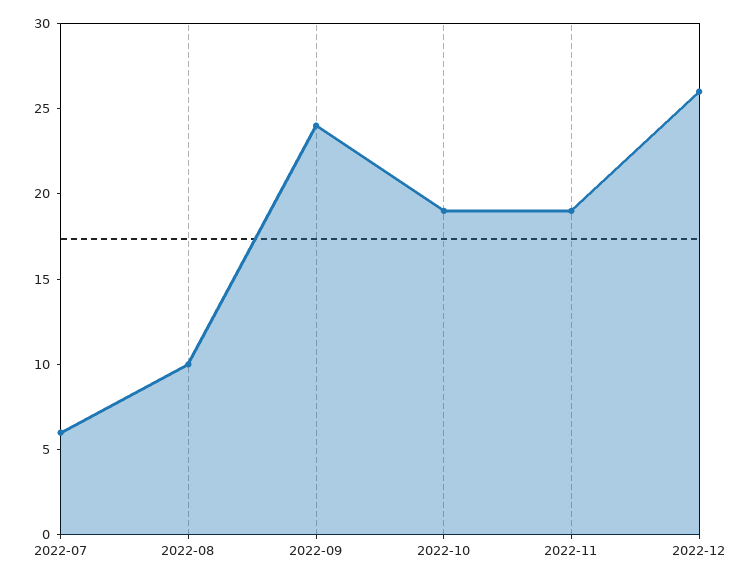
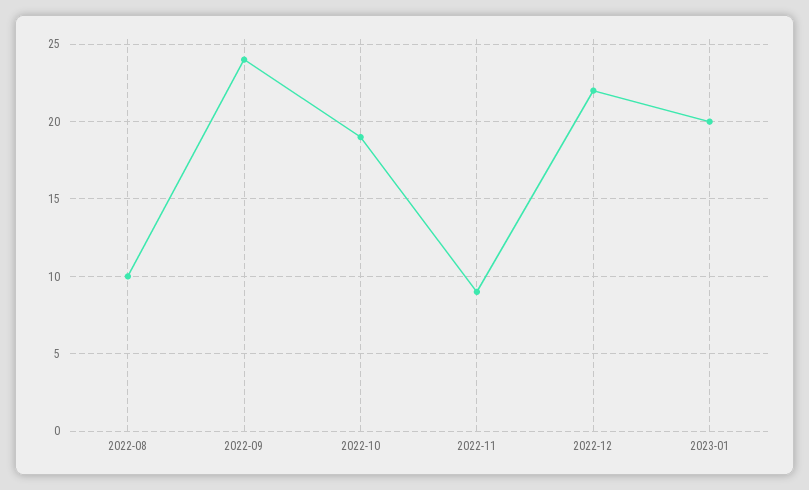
2022-07: 6 -> none
2022-11: 19 -> 9
2022-12: 26 -> 22
2023-01: none -> 20

